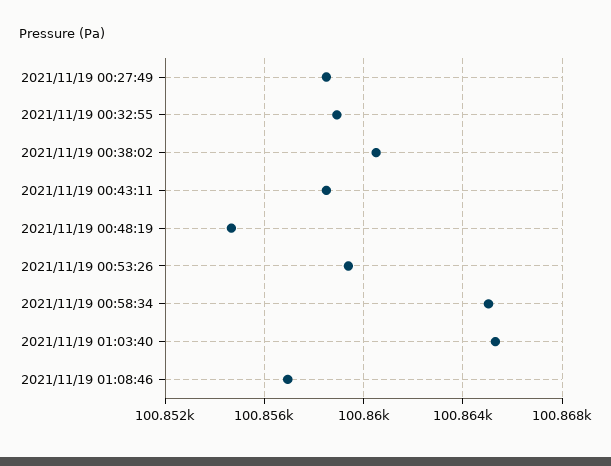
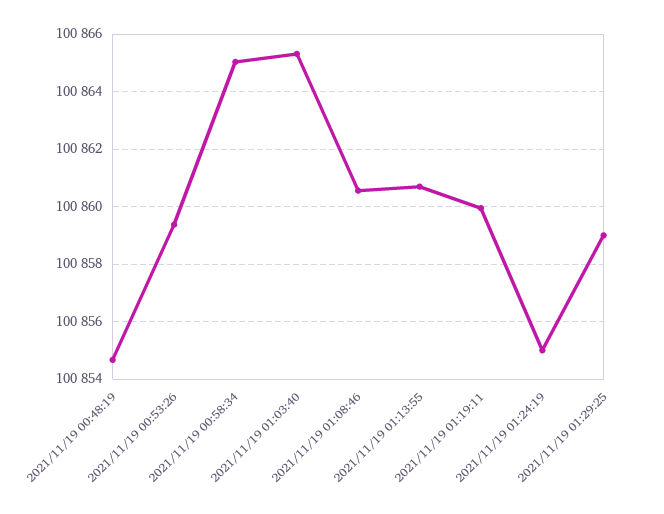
2021/11/19 00:27:49: 100858.5 -> none
2021/11/19 00:32:55: 100859 -> none
2021/11/19 00:38:02: 100860.5 -> none
2021/11/19 00:43:11: 100858.5 -> none
2021/11/19 01:08:46: 100857 -> 100860.5
2021/11/19 01:13:55: none -> 100860.75
2021/11/19 01:19:11: none -> 100860
2021/11/19 01:24:19: none -> 100855
2021/11/19 01:29:25: none -> 100859

